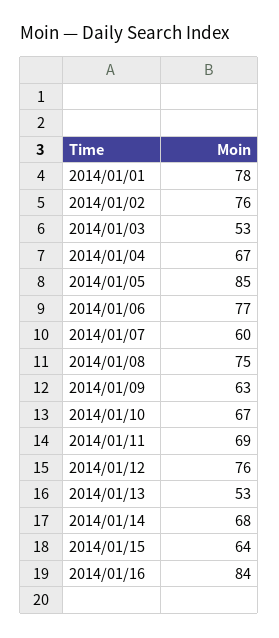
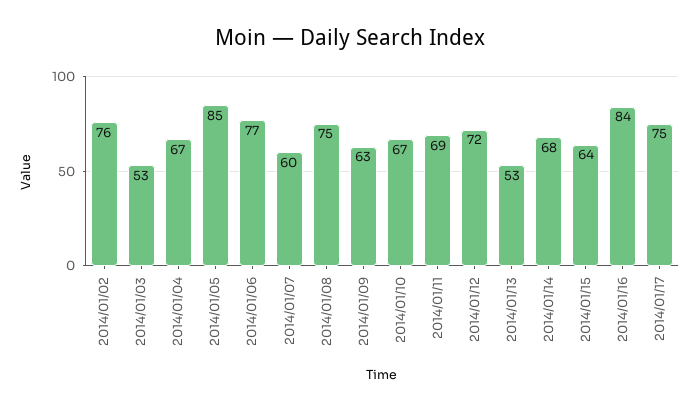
2014/01/01: 78 -> none
2014/01/12: 76 -> 72
2014/01/17: none -> 75

